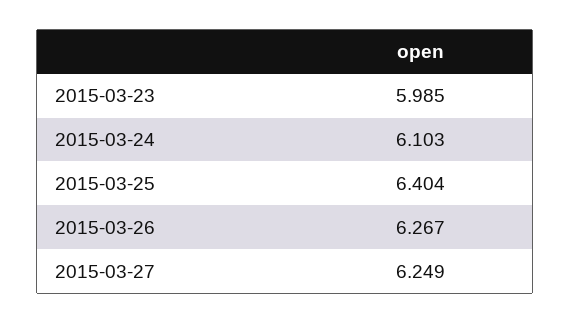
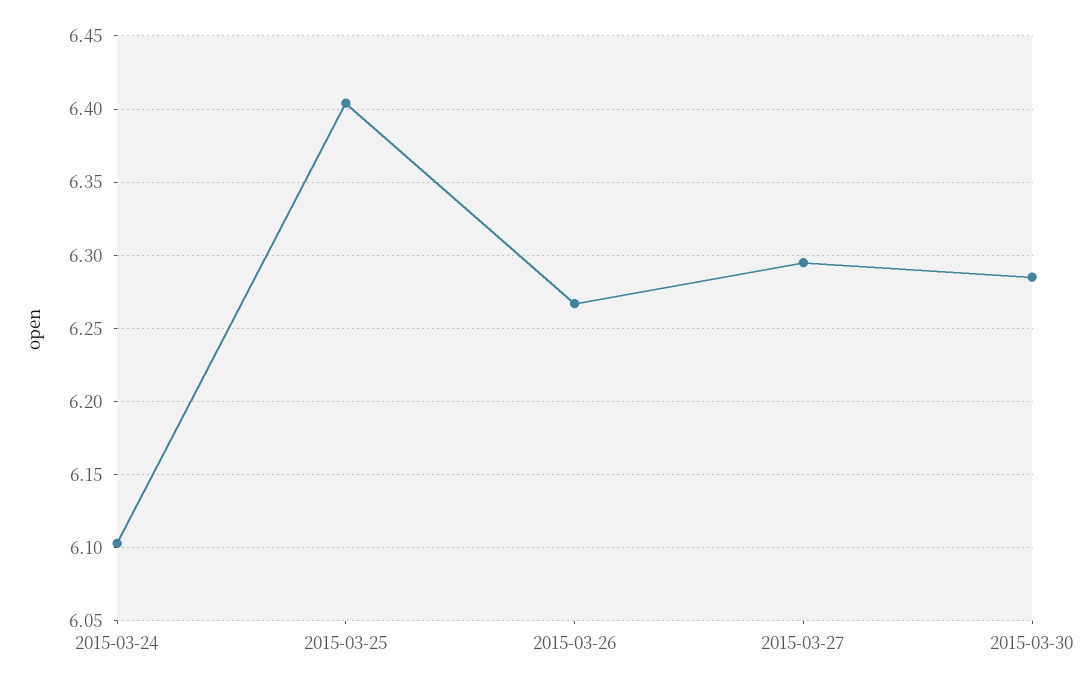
2015-03-23: 5.985 -> none
2015-03-27: 6.249 -> 6.295
2015-03-30: none -> 6.285

